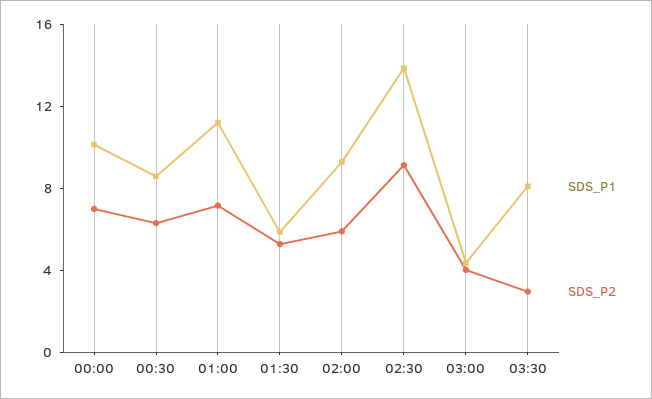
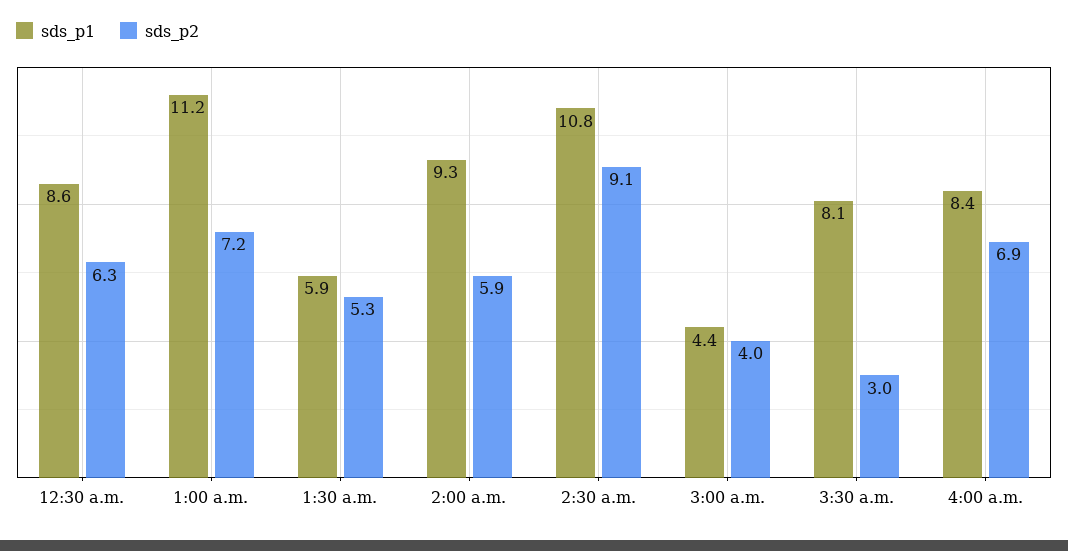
SDS_P1, 00:00: 10 -> none
SDS_P2, 00:00: 7 -> none
SDS_P1, 02:30: 14 -> 10.8
SDS_P1, 4:00 a.m.: none -> 8.4
SDS_P2, 4:00 a.m.: none -> 6.9

